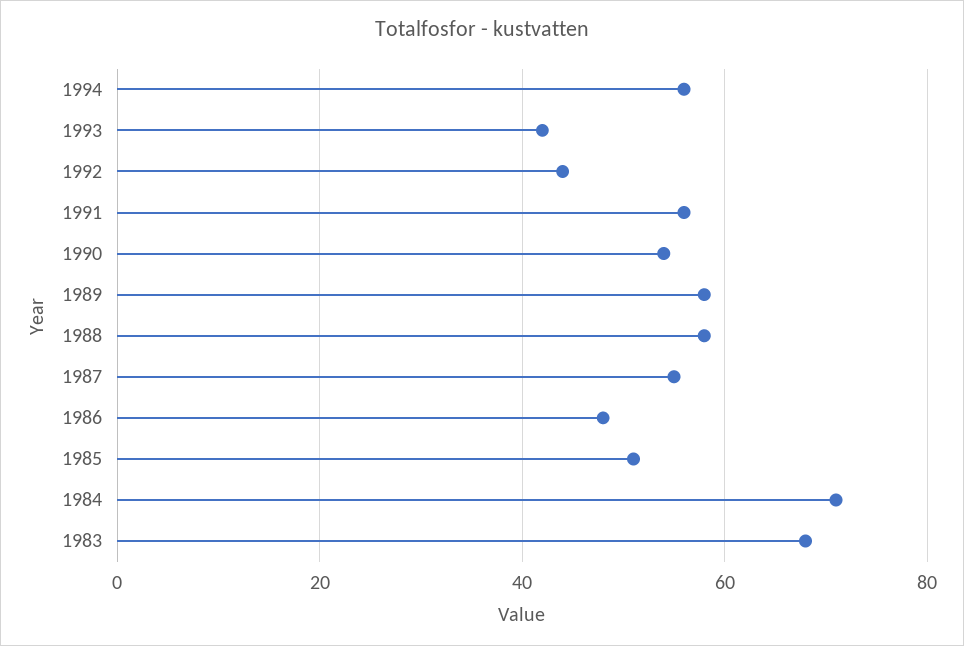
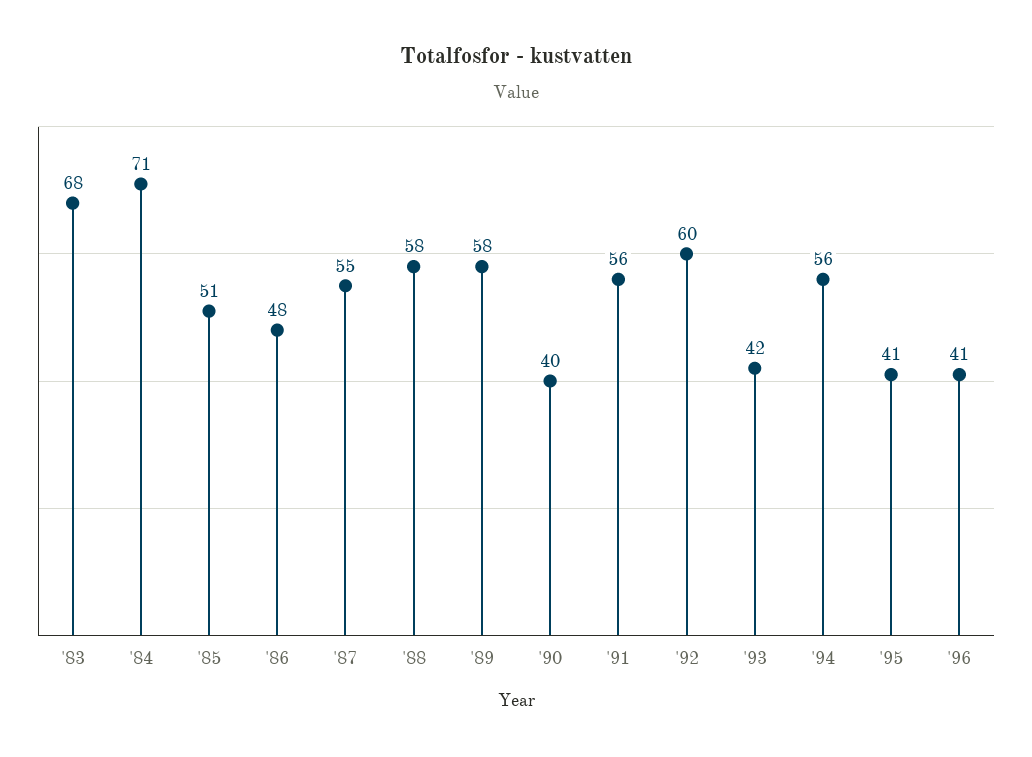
1992: 45 -> 60
1990: 55 -> 40
'95: none -> 41
'96: none -> 41

